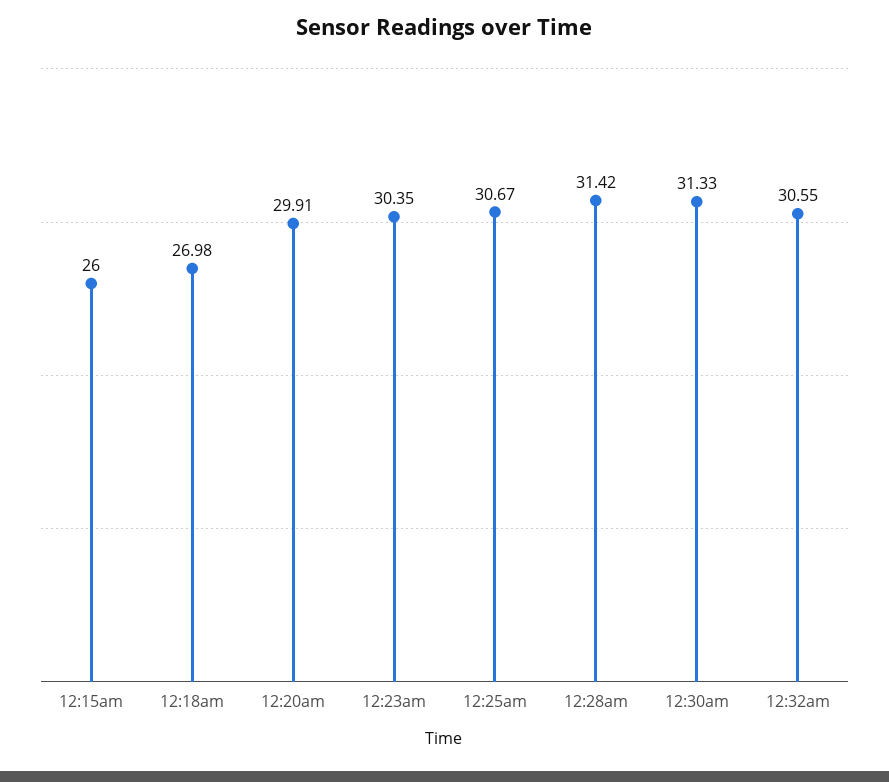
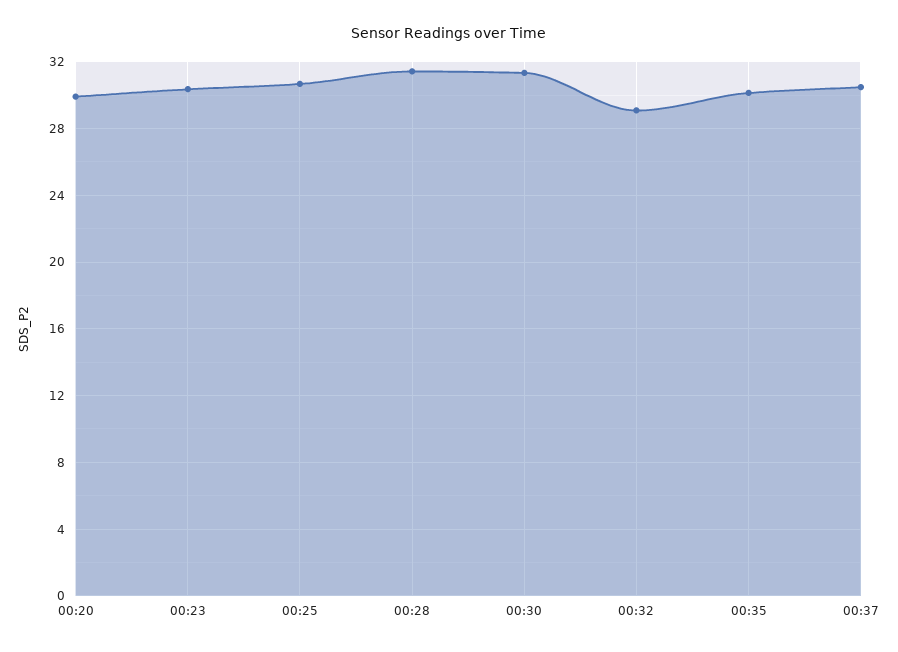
12:15am: 26 -> none
12:18am: 26.98 -> none
12:32am: 30.55 -> 29
00:35: none -> 30
00:37: none -> 30.5

